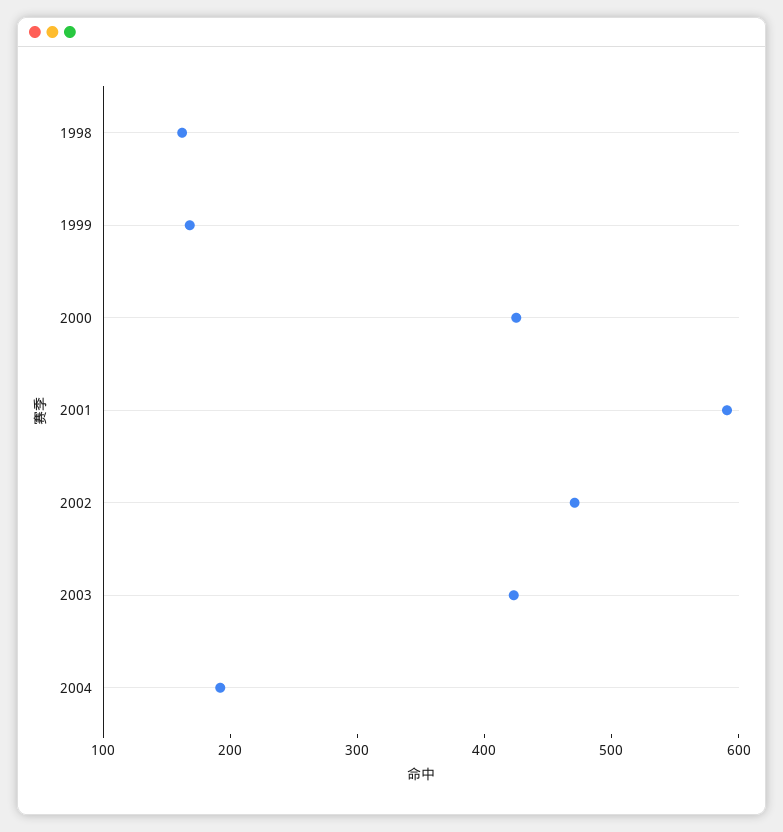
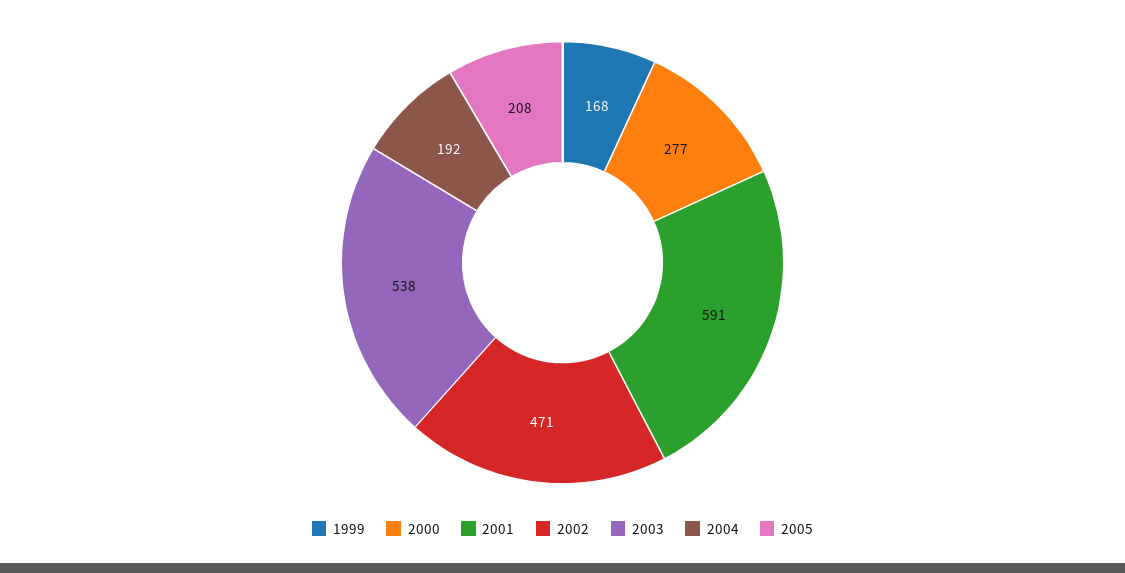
1998: 160 -> none
2000: 420 -> 277
2003: 420 -> 538
2005: none -> 208

